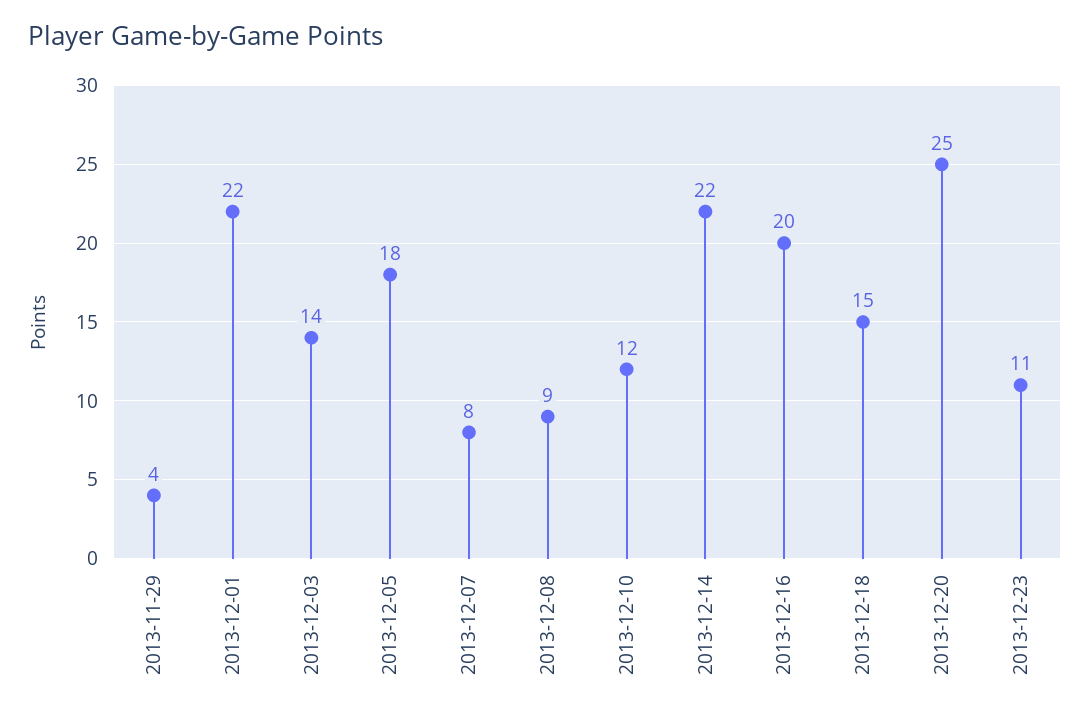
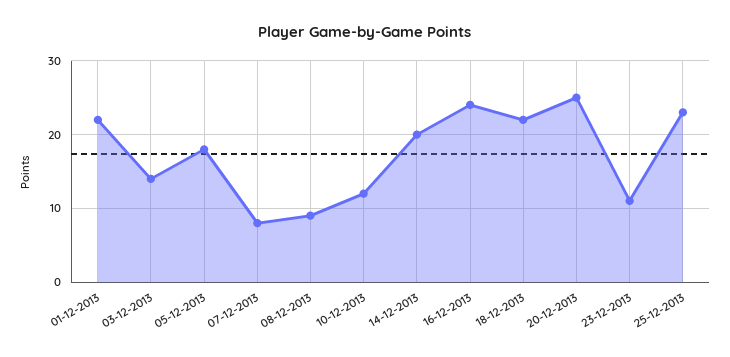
2013-11-29: 4 -> none
2013-12-14: 22 -> 20
2013-12-16: 20 -> 24
2013-12-18: 15 -> 22
25-12-2013: none -> 23

